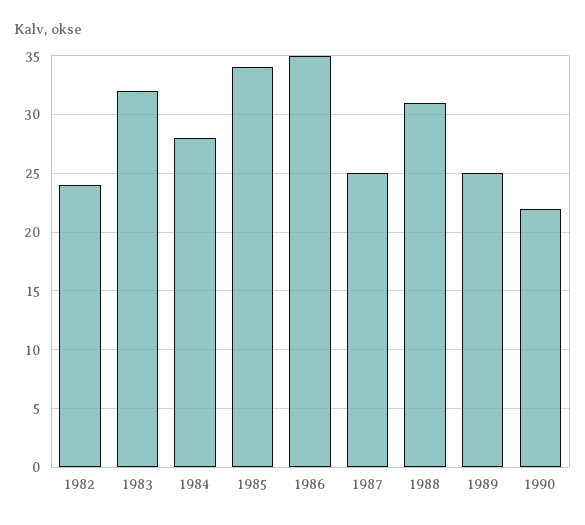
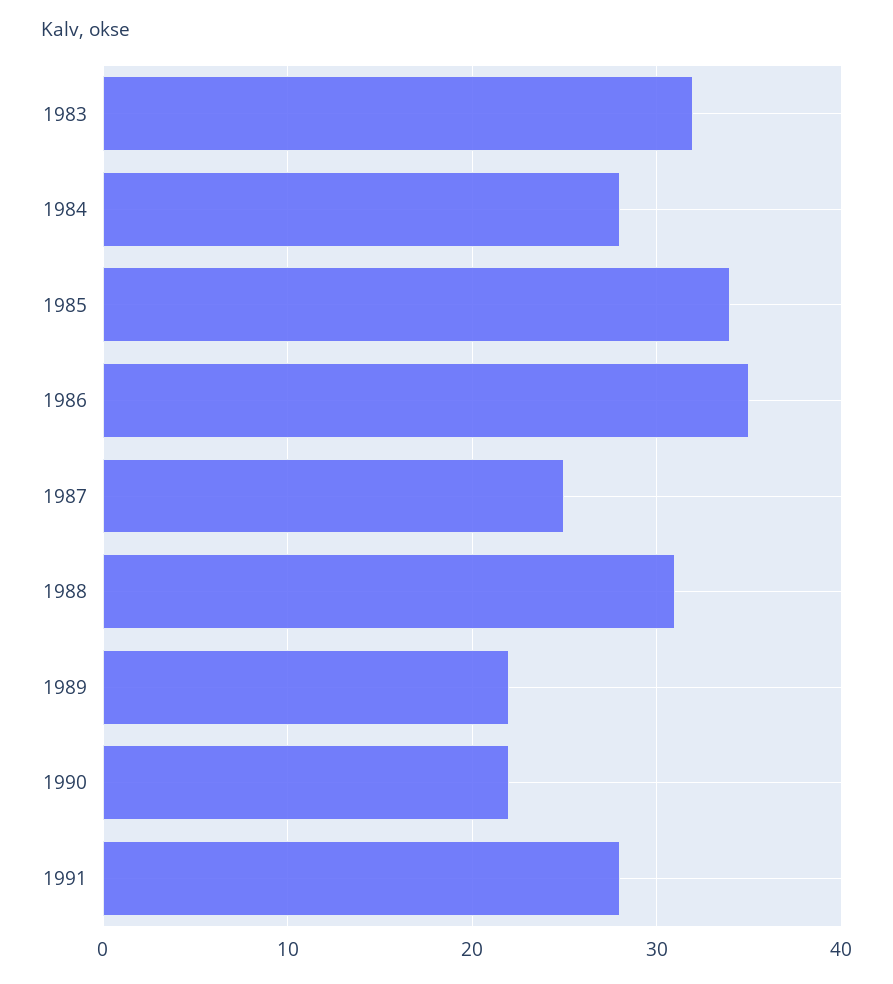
1982: 24 -> none
1989: 25 -> 22
1991: none -> 28

